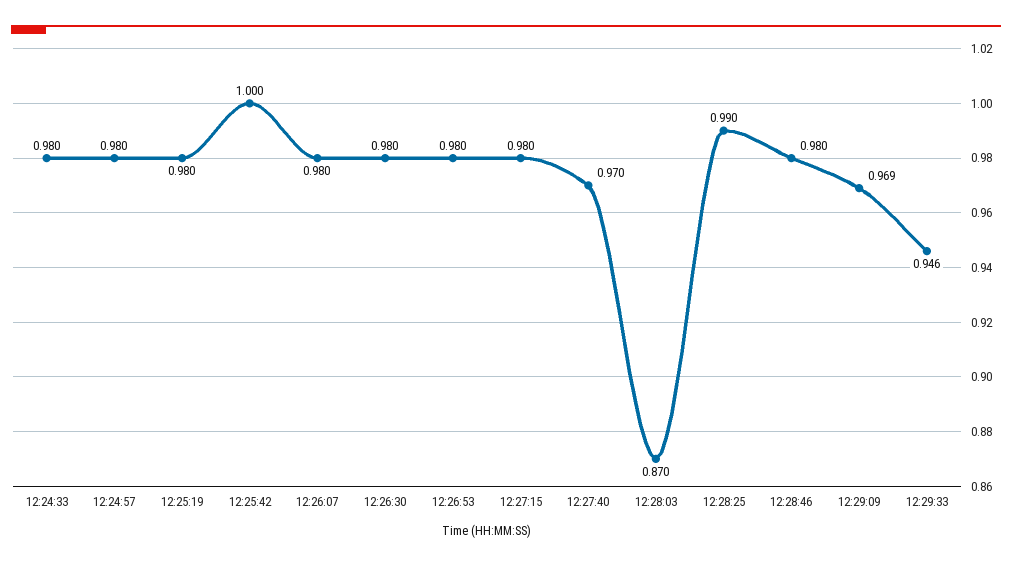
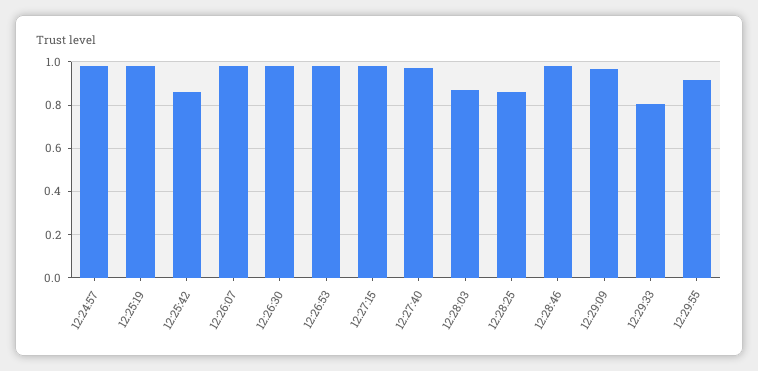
12:24:33: 0.98 -> none
12:25:42: 1 -> 0.85
12:28:25: 0.99 -> 0.85
12:29:33: 0.946 -> 0.8
12:29:55: none -> 0.9

